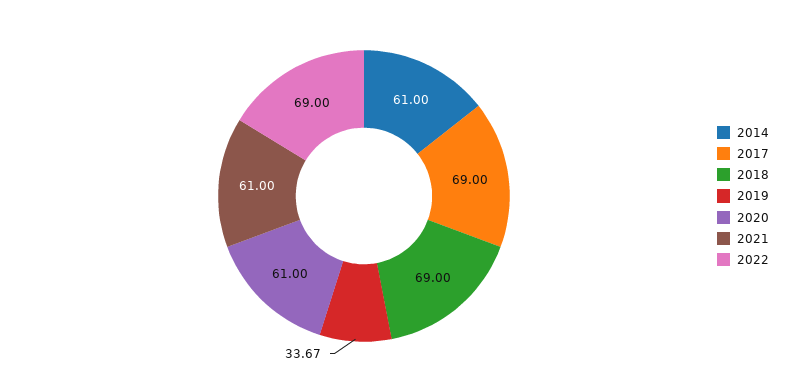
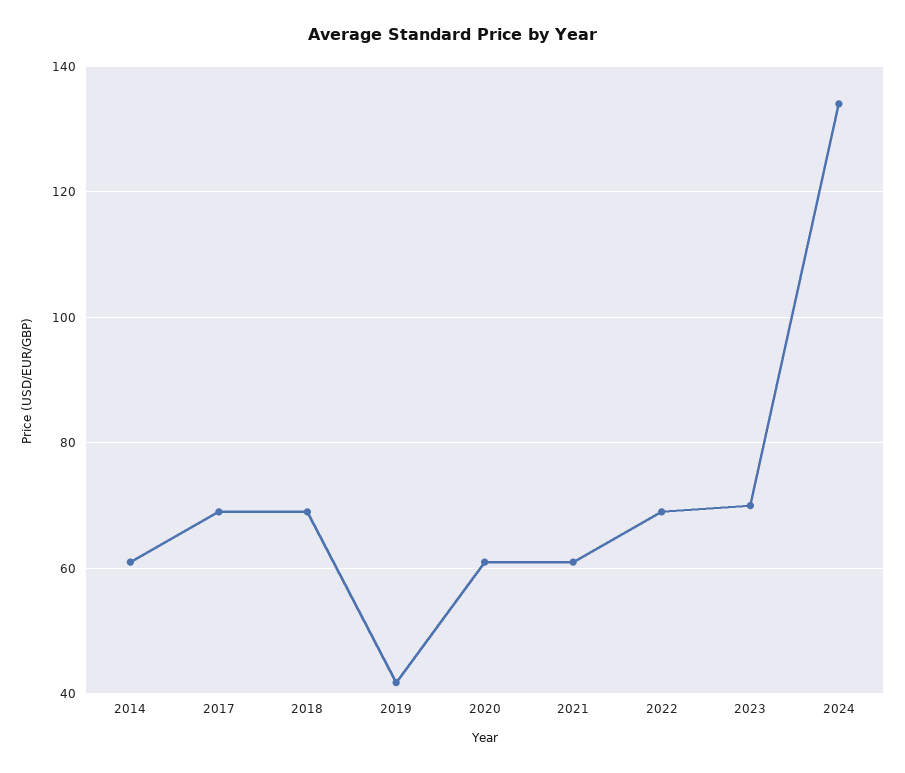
2019: 33.67 -> 42
2023: none -> 70
2024: none -> 134

